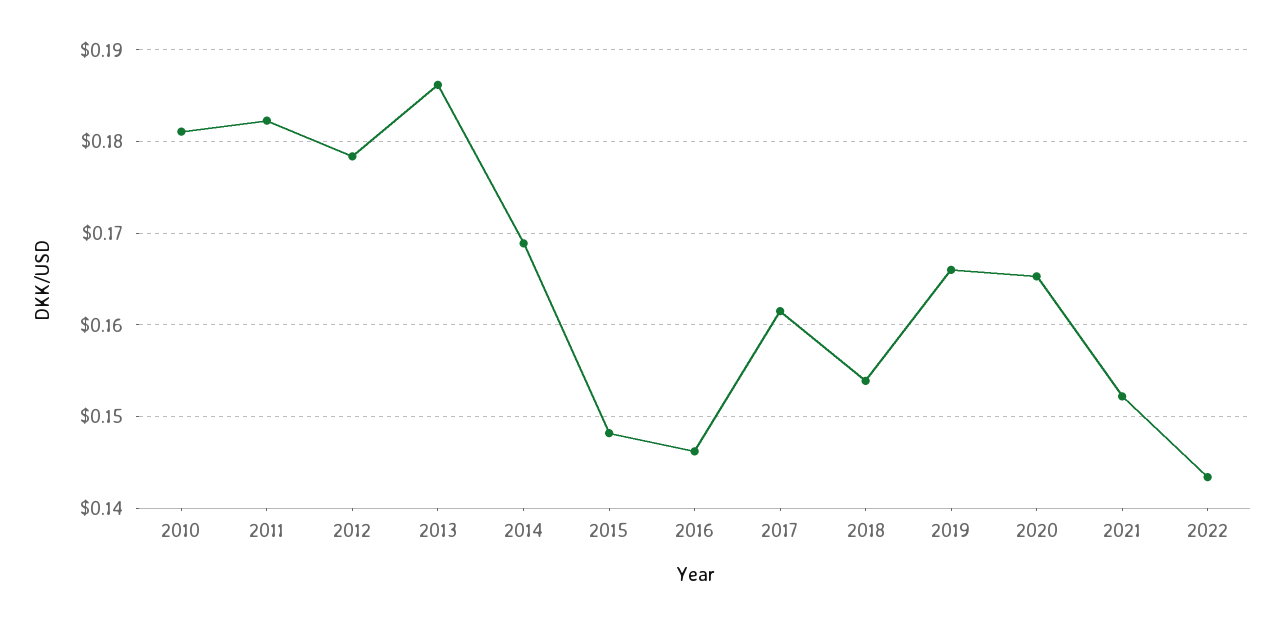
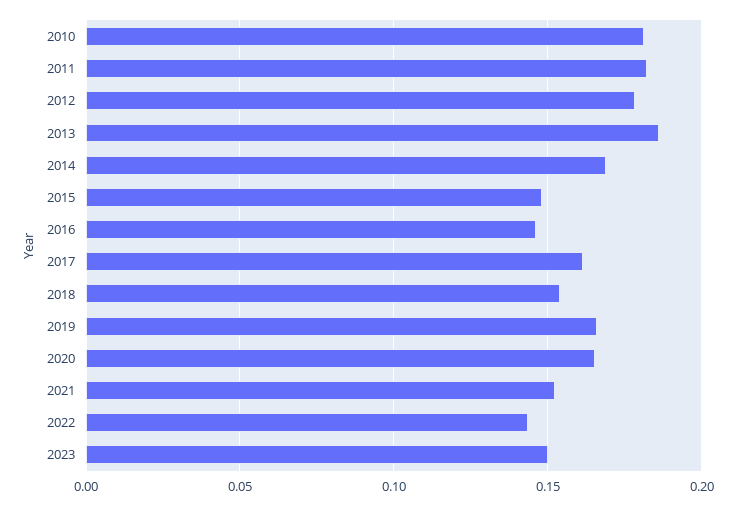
2023: none -> 0.15

